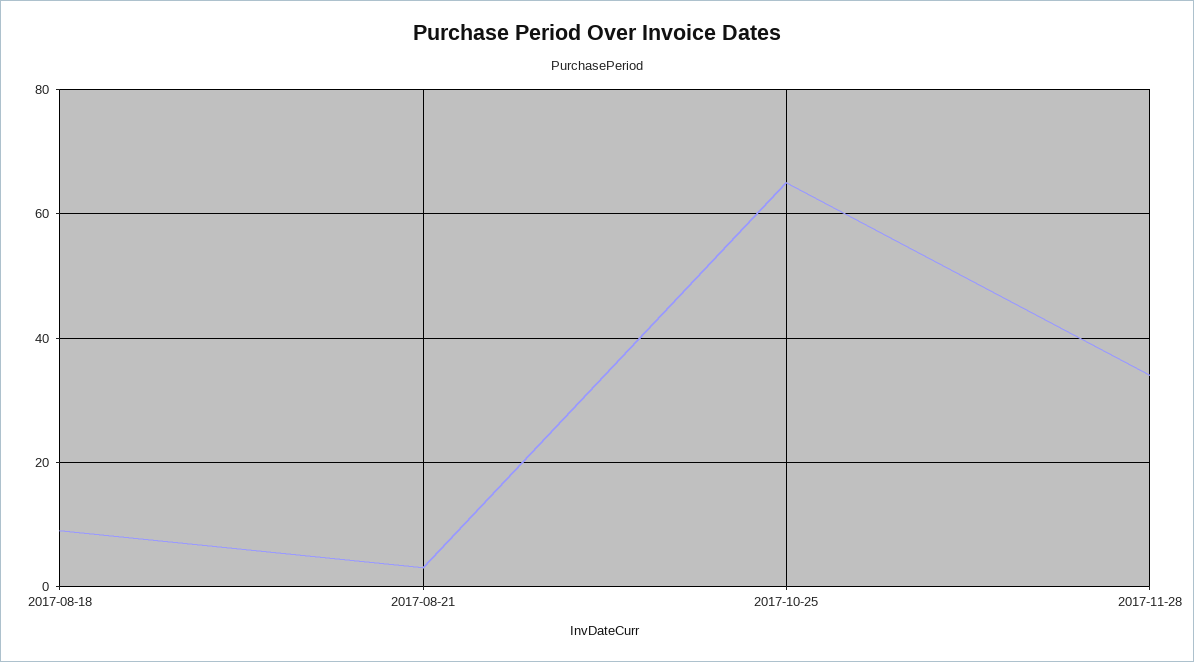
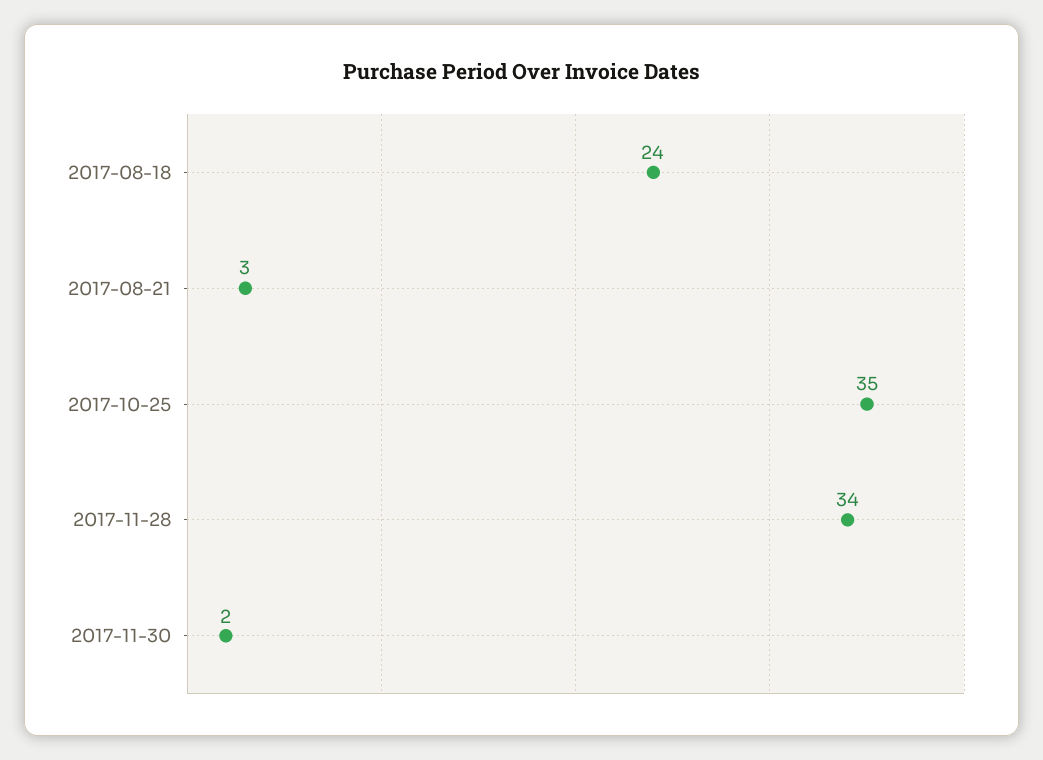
2017-08-18: 10 -> 24
2017-10-25: 65 -> 35
2017-11-30: none -> 2

